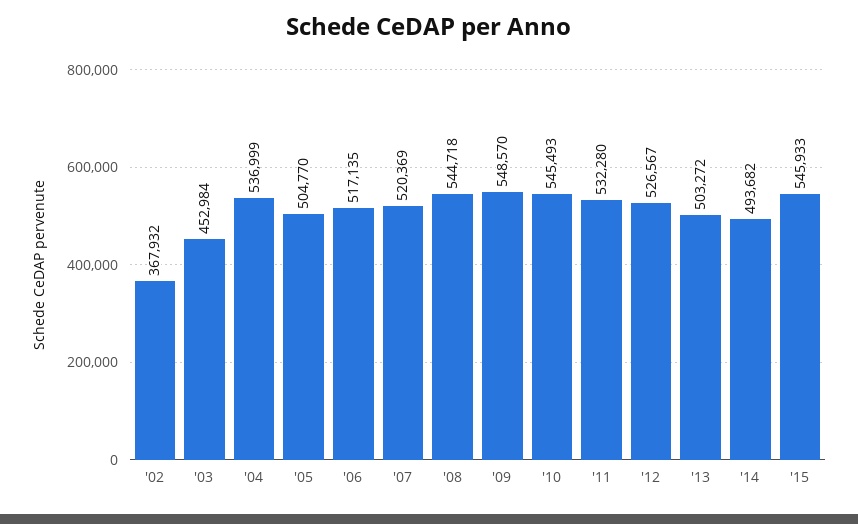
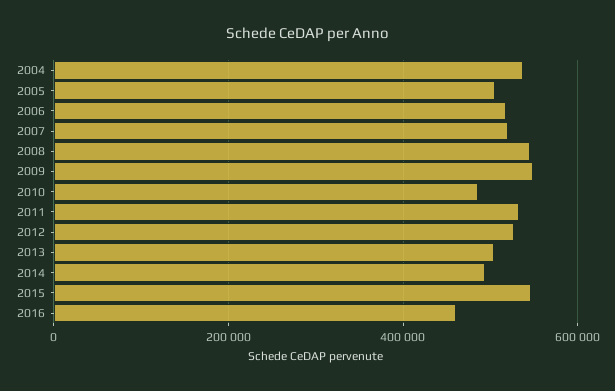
'02: 367932 -> none
'03: 452984 -> none
'10: 545493 -> 480000
2016: none -> 460000

